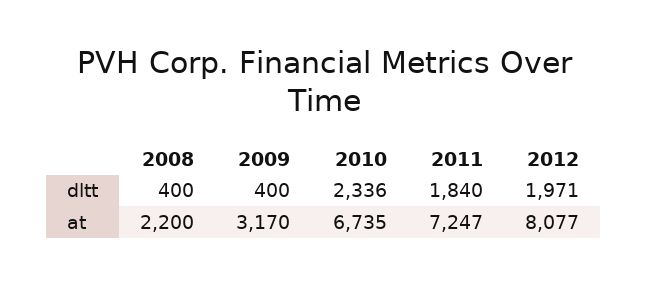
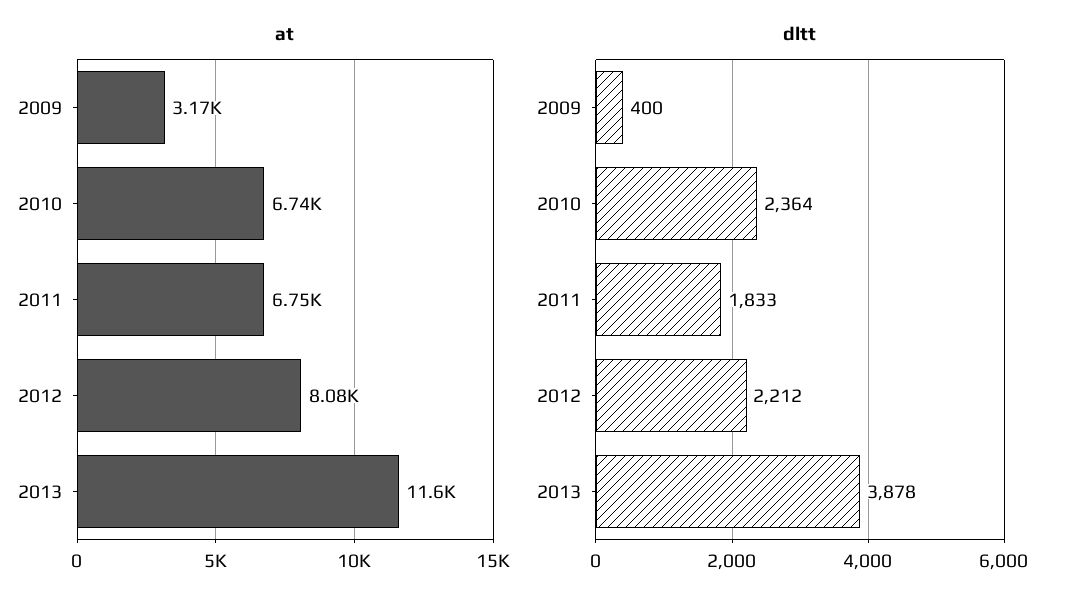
dltt, 2008: 400 -> none
dltt, 2010: 2336 -> 2364
dltt, 2011: 1840 -> 1833
dltt, 2012: 1971 -> 2212
at, 2008: 2200 -> none
at, 2011: 7247 -> 6750
at, 2013: none -> 11600
dltt, 2013: none -> 3878

